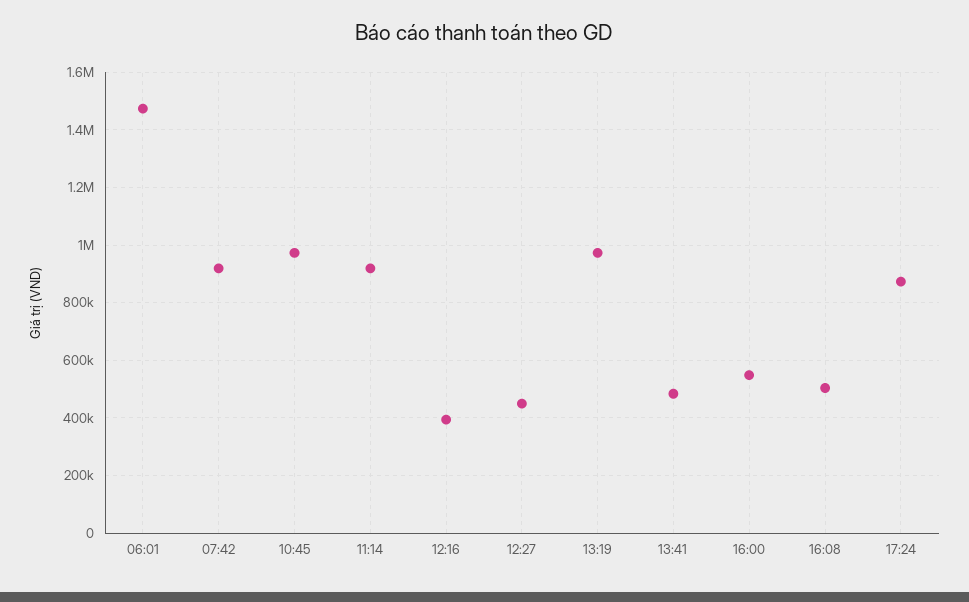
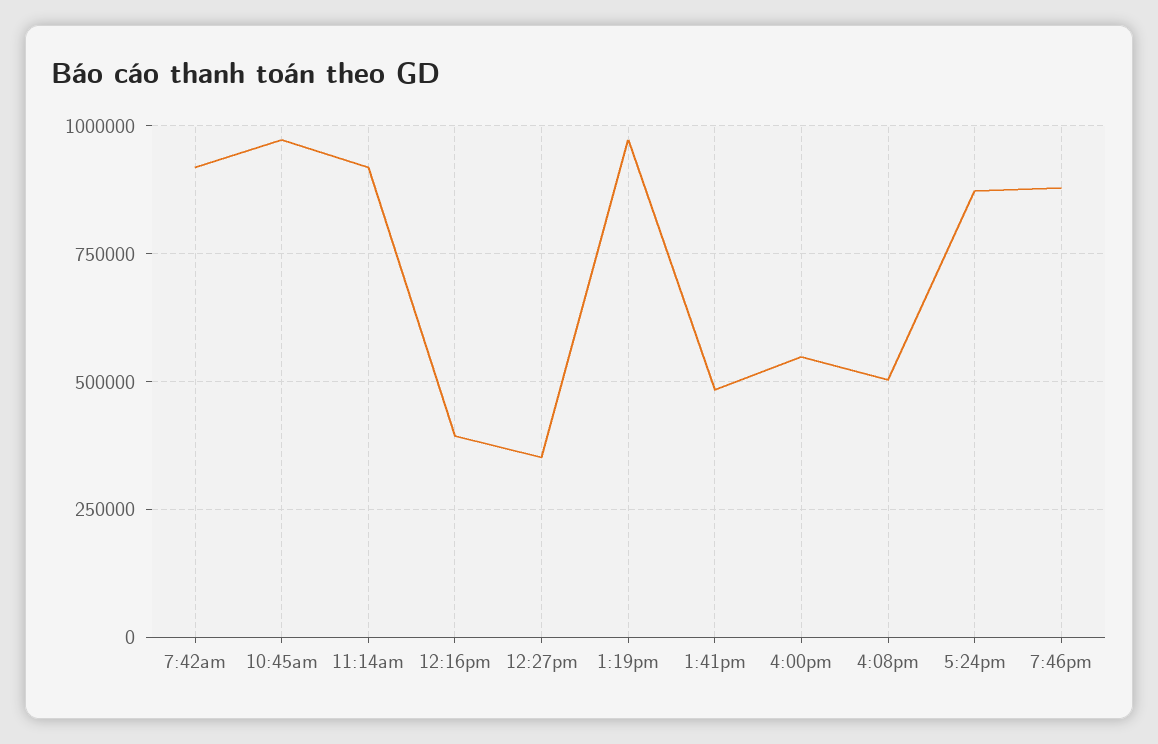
06:01: 1475000 -> none
12:27: 450000 -> 350000
7:46pm: none -> 875000

